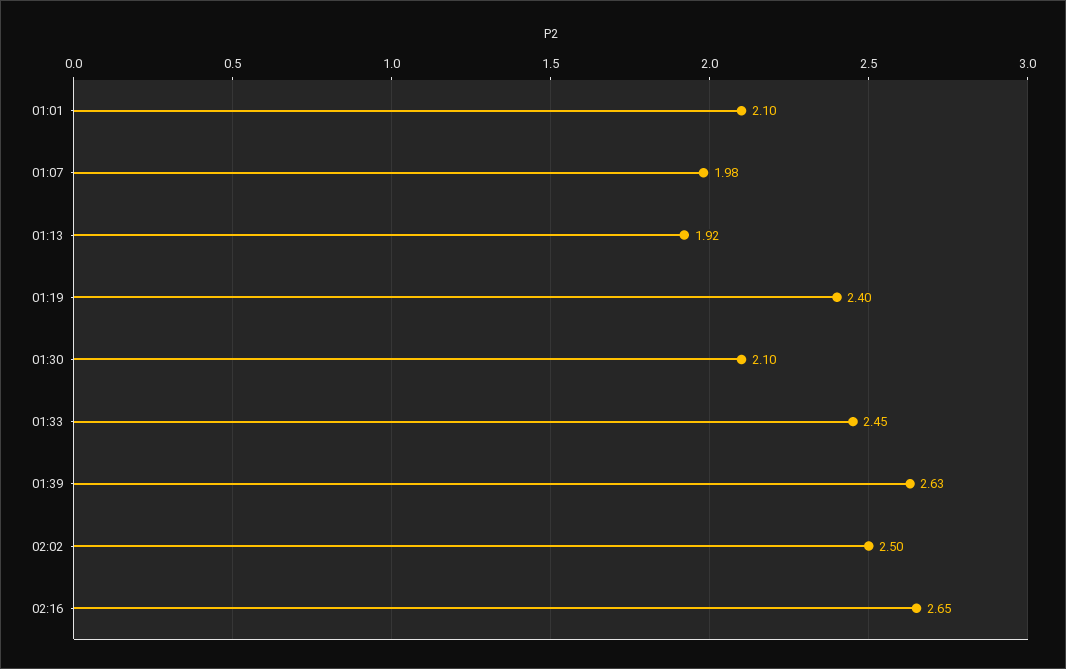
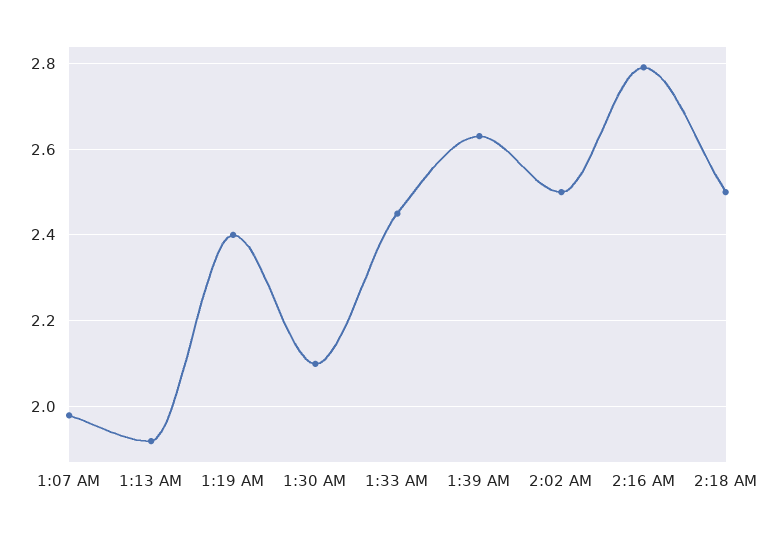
01:01: 2.1 -> none
02:16: 2.65 -> 2.8
2:18 AM: none -> 2.5

